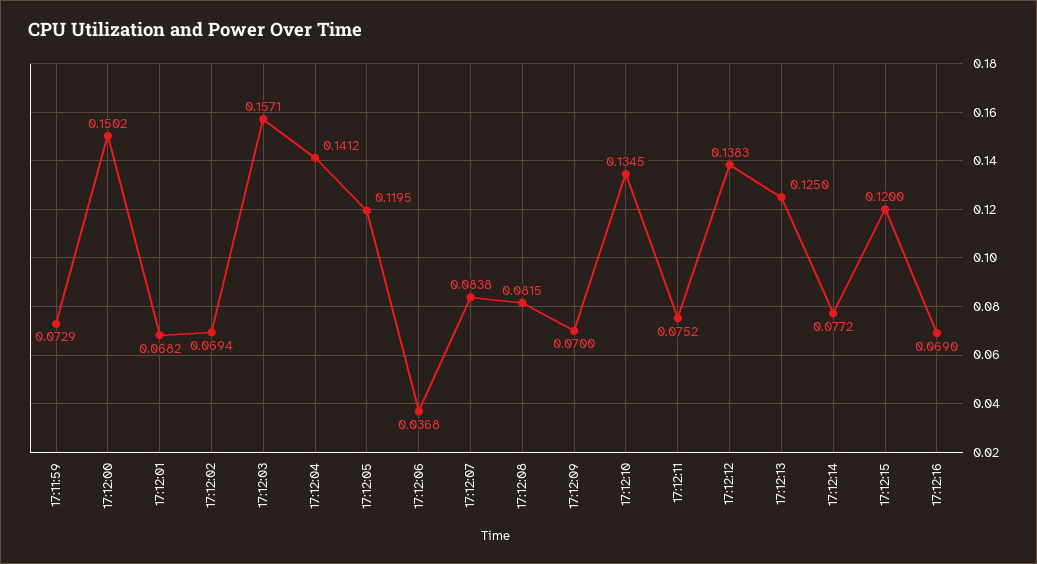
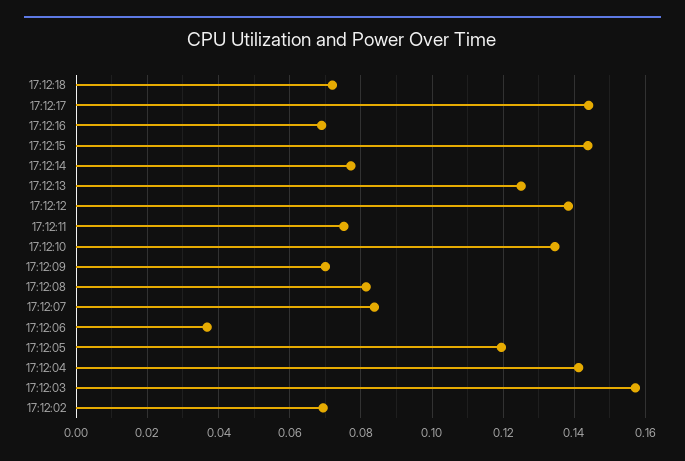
17:11:59: 0.0729 -> none
17:12:00: 0.1502 -> none
17:12:01: 0.0682 -> none
17:12:15: 0.12 -> 0.144
17:12:18: none -> 0.072
17:12:17: none -> 0.144

